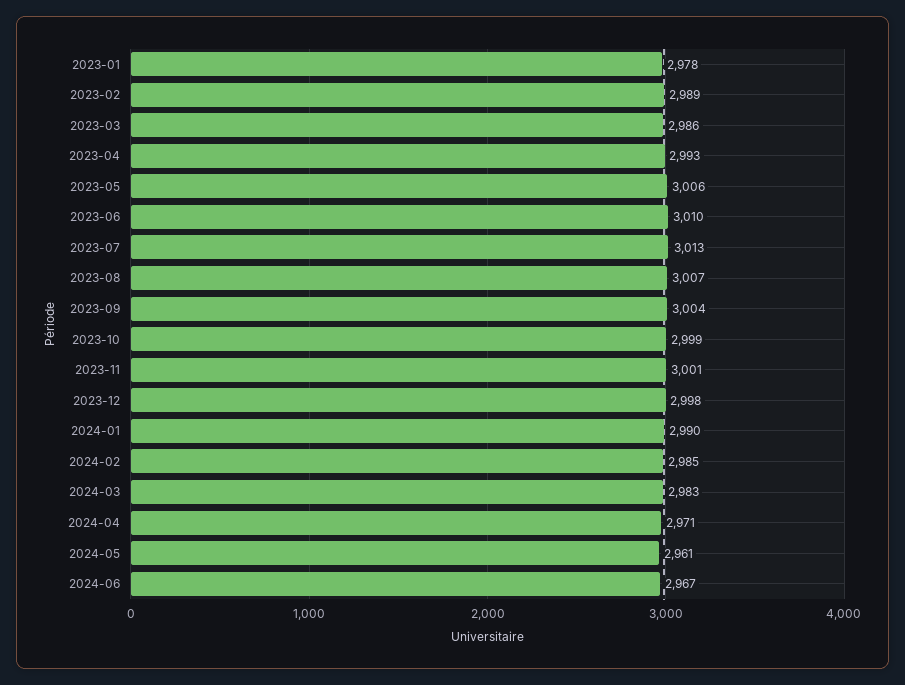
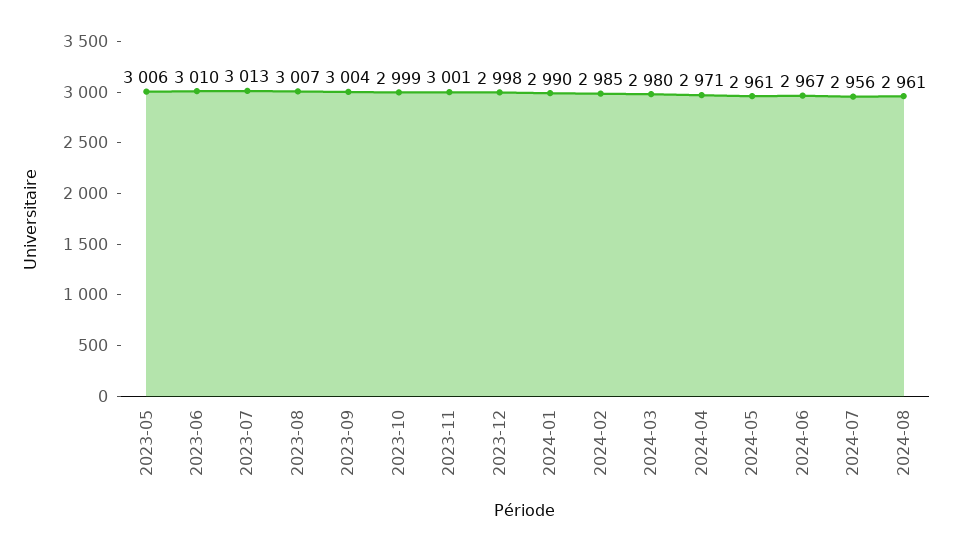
2023-01: 2978 -> none
2023-02: 2989 -> none
2023-03: 2986 -> none
2023-04: 2993 -> none
2024-03: 2983 -> 2980
2024-07: none -> 2956
2024-08: none -> 2961

